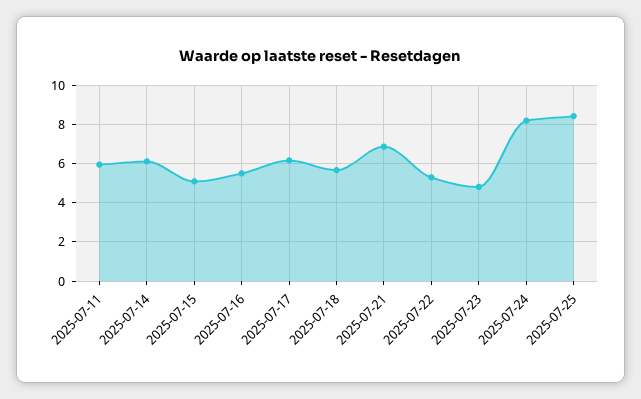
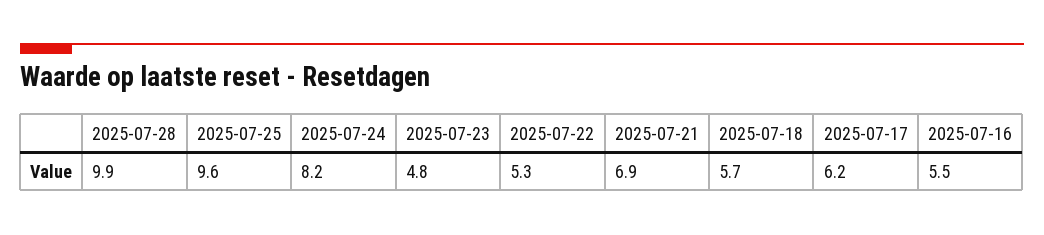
2025-07-11: 6 -> none
2025-07-14: 6 -> none
2025-07-15: 5 -> none
2025-07-25: 8.5 -> 9.6
2025-07-28: none -> 9.9

